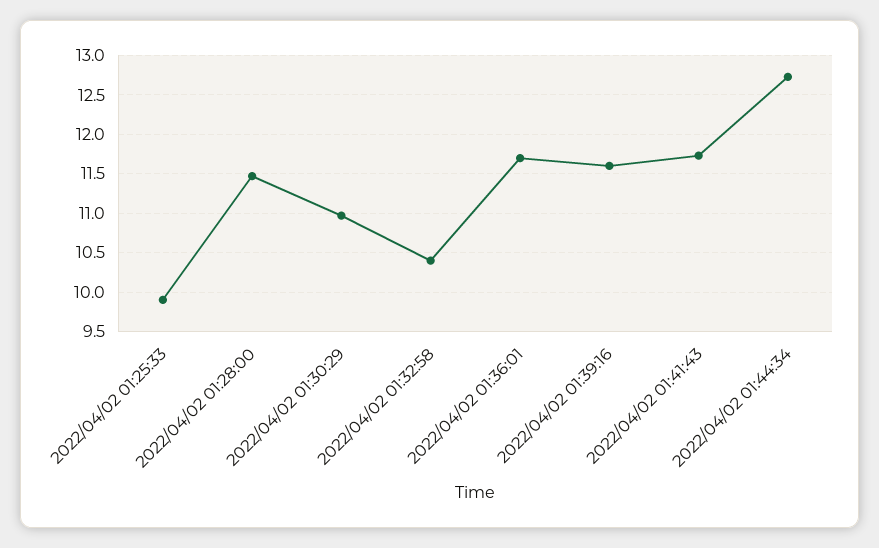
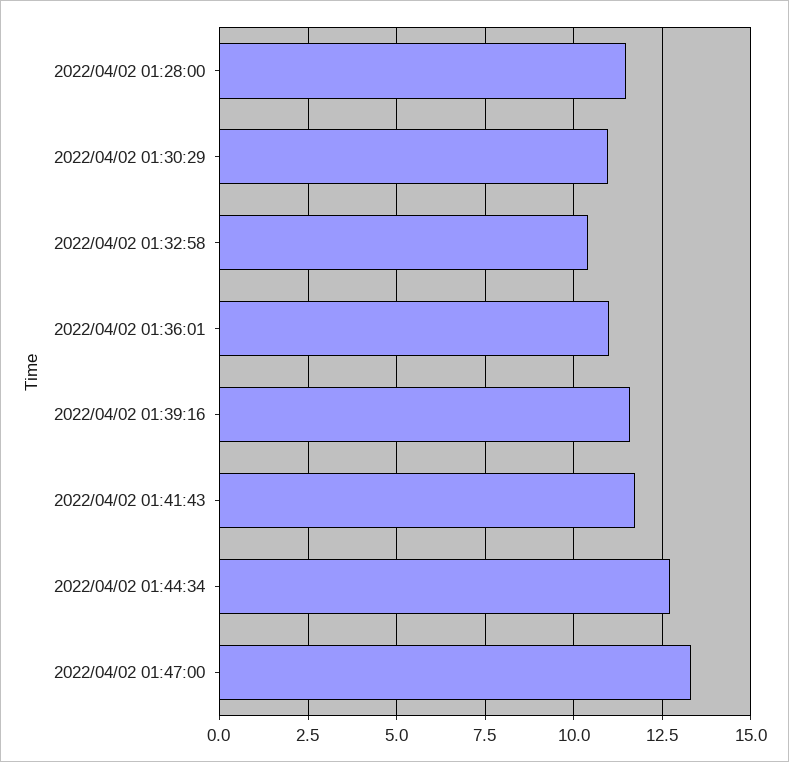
2022/04/02 01:25:33: 9.9 -> none
2022/04/02 01:36:01: 11.7 -> 11
2022/04/02 01:47:00: none -> 13.25

